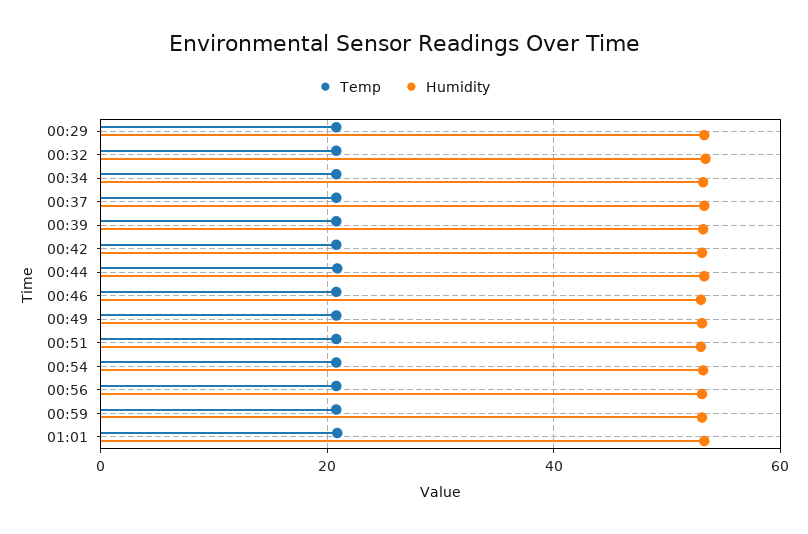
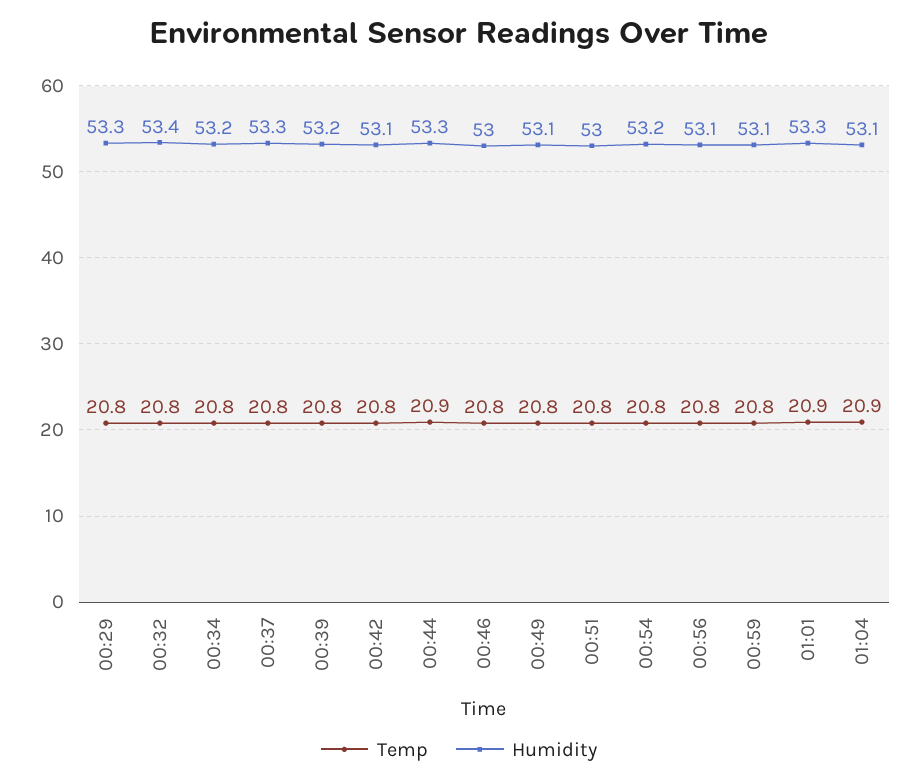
Temp, 01:04: none -> 20.9
Humidity, 01:04: none -> 53.1

